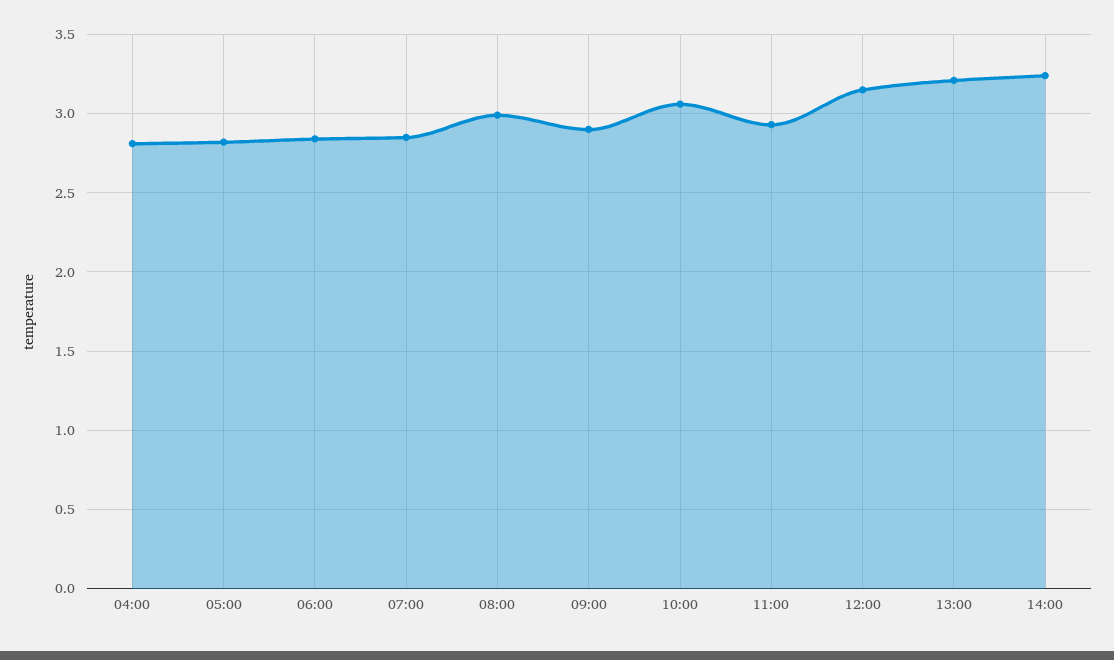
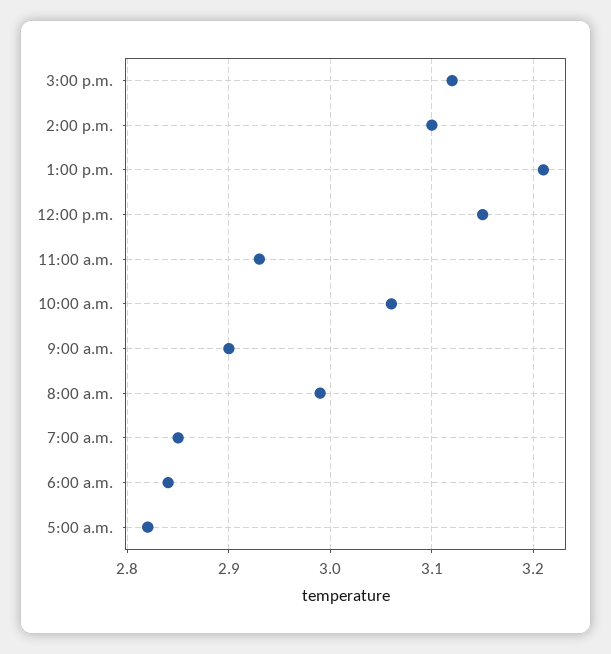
04:00: 2.8 -> none
14:00: 3.25 -> 3.1
3:00 p.m.: none -> 3.12

